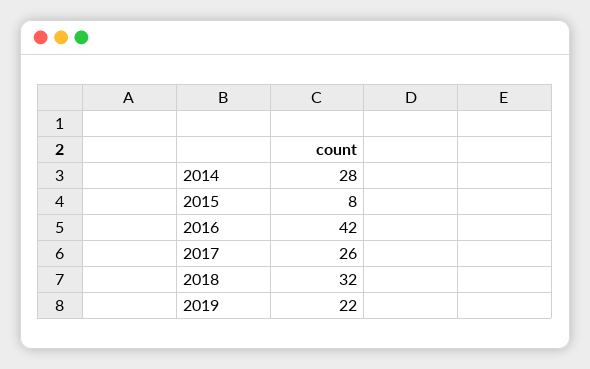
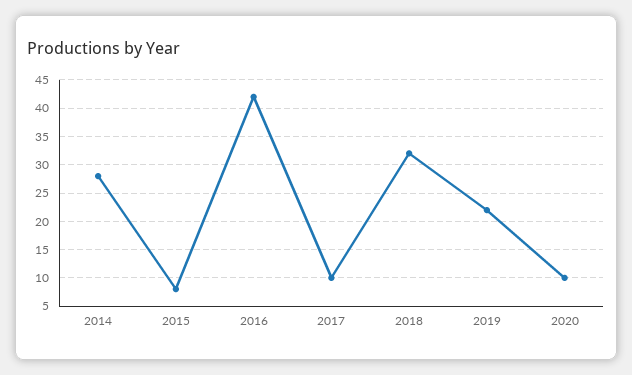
2017: 26 -> 10
2020: none -> 10

